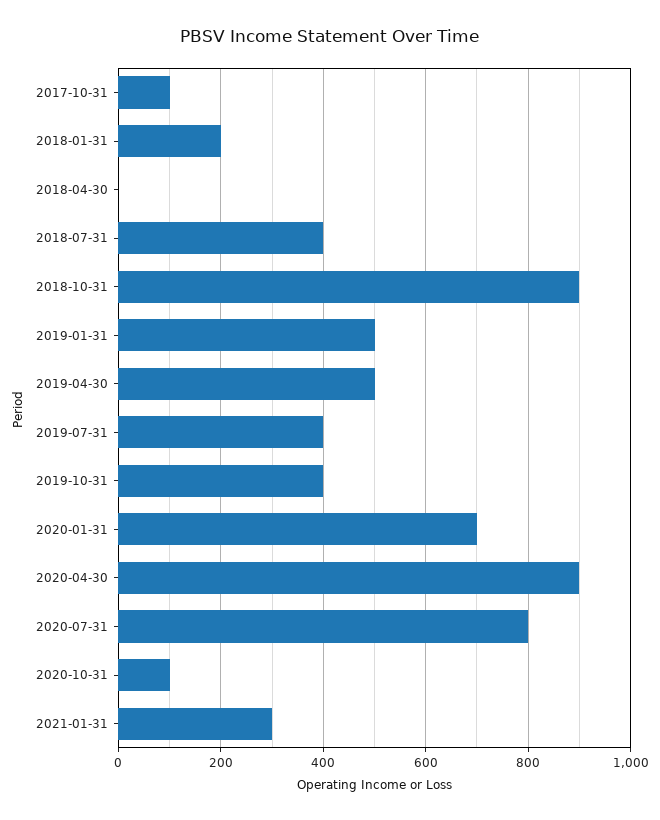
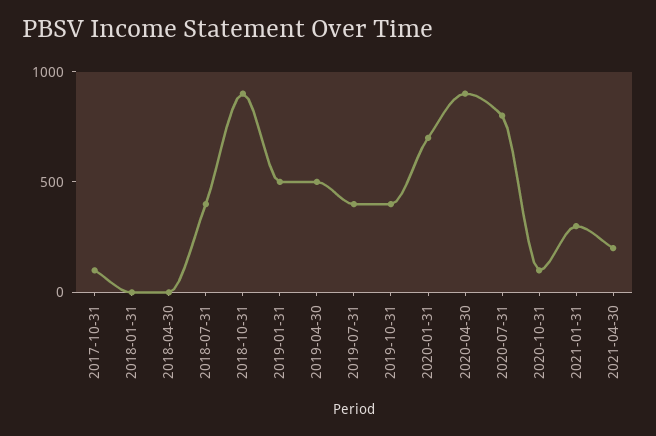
2018-01-31: 200 -> 0
2021-04-30: none -> 200

